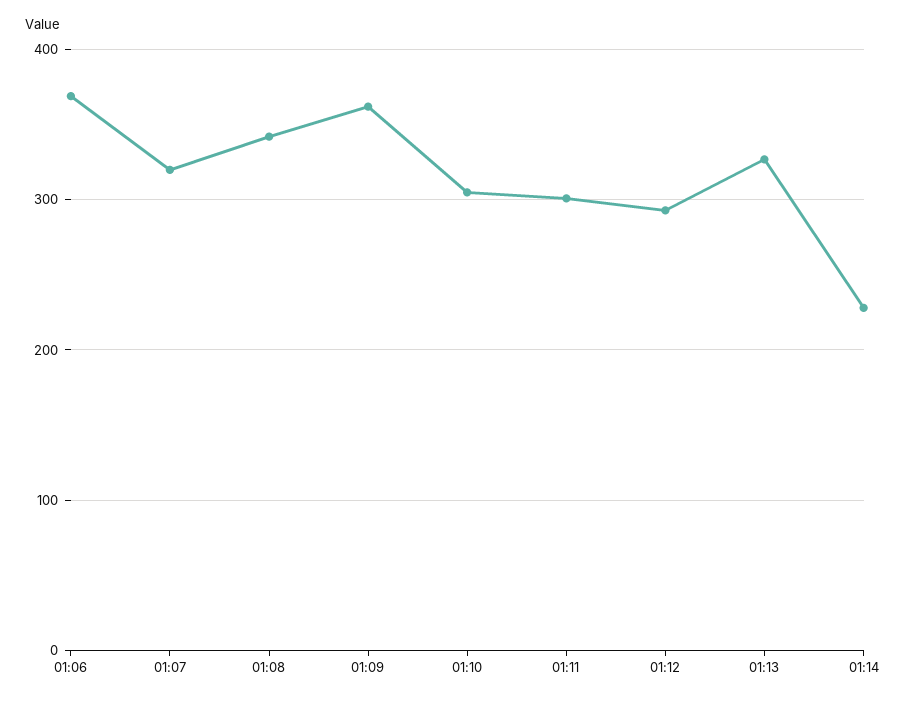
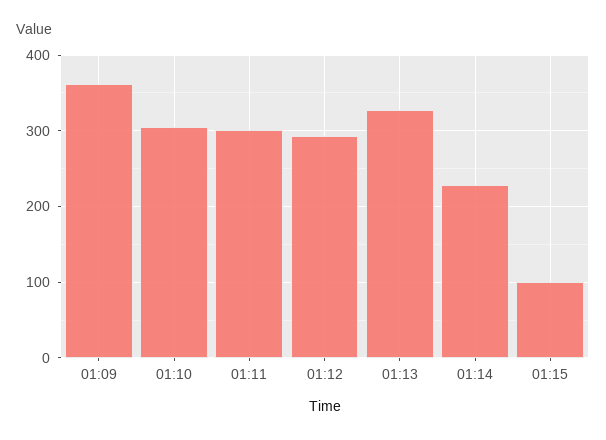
01:06: 370 -> none
01:07: 320 -> none
01:08: 340 -> none
01:15: none -> 100

